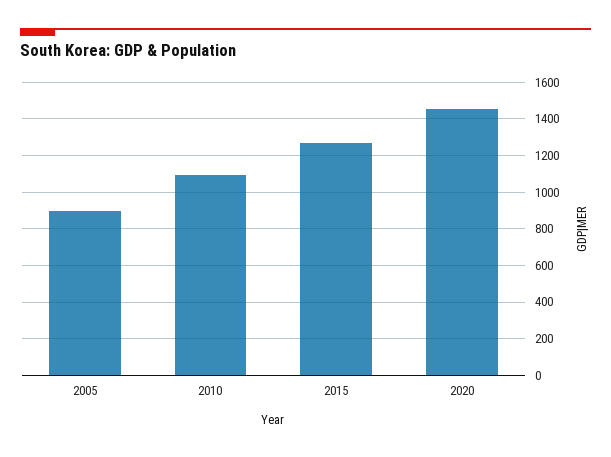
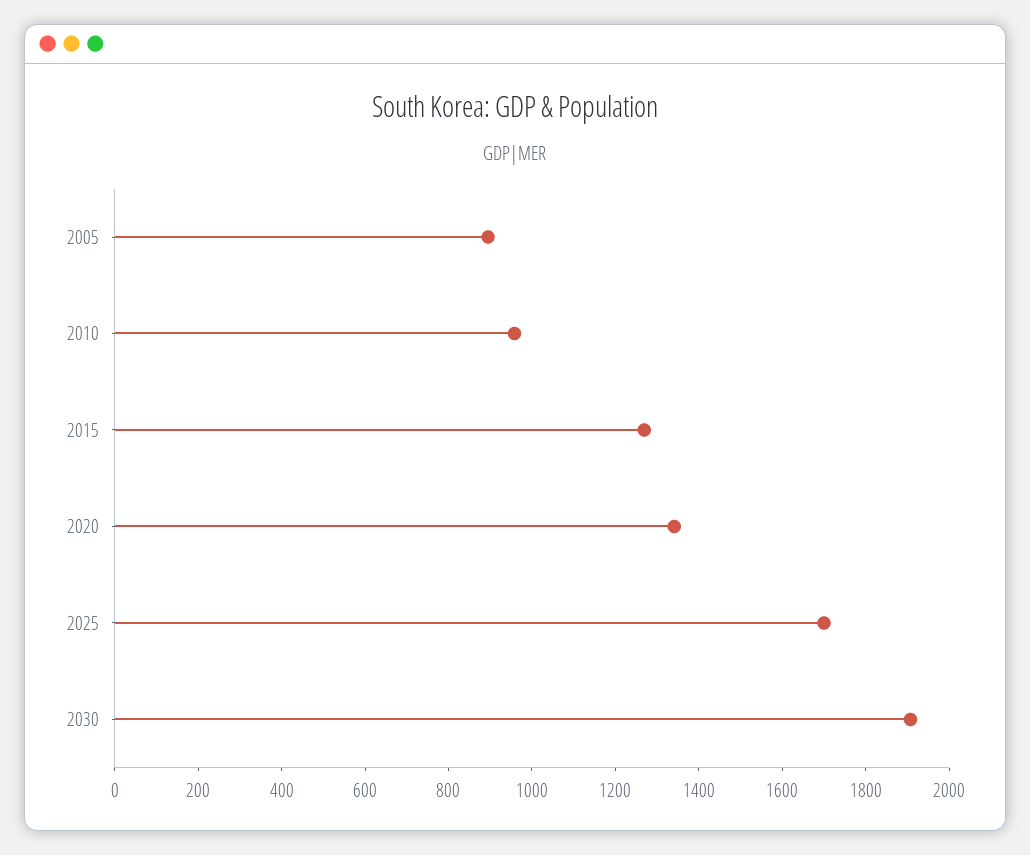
2010: 1100 -> 950
2020: 1450 -> 1350
2025: none -> 1700
2030: none -> 1900

